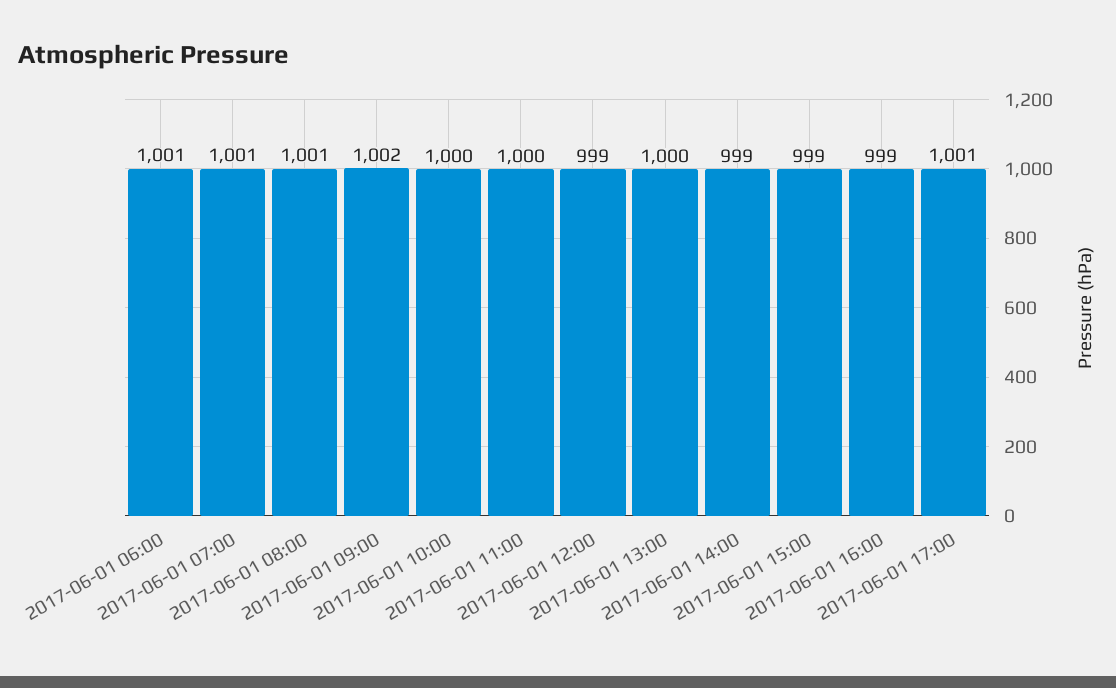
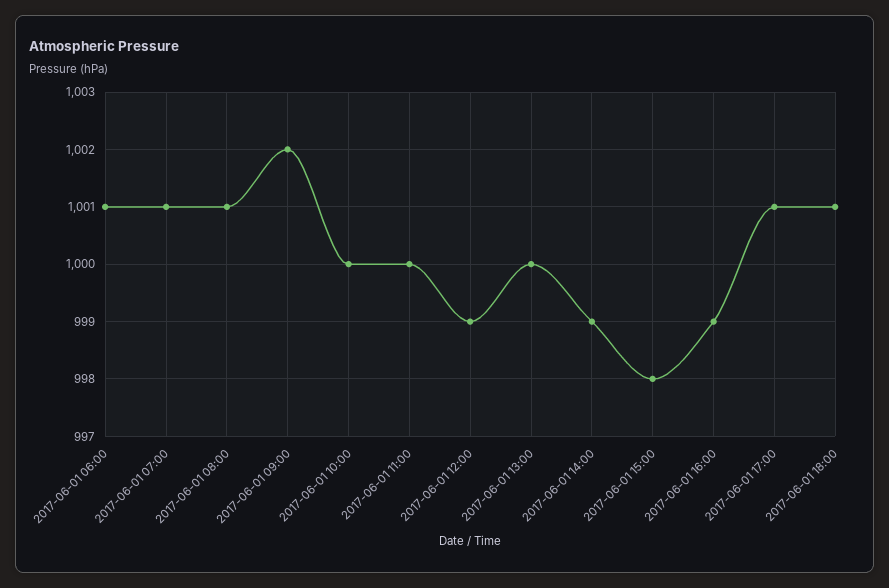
2017-06-01 15:00: 999 -> 998
2017-06-01 18:00: none -> 1001

